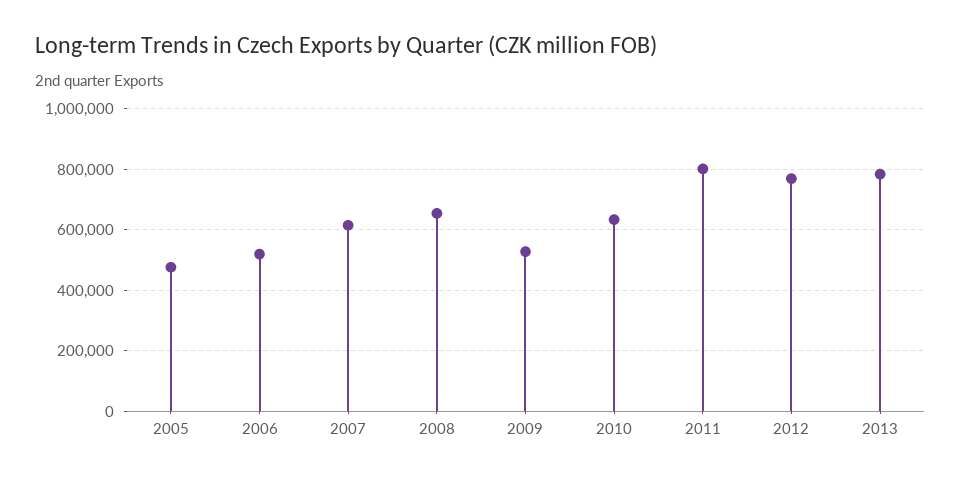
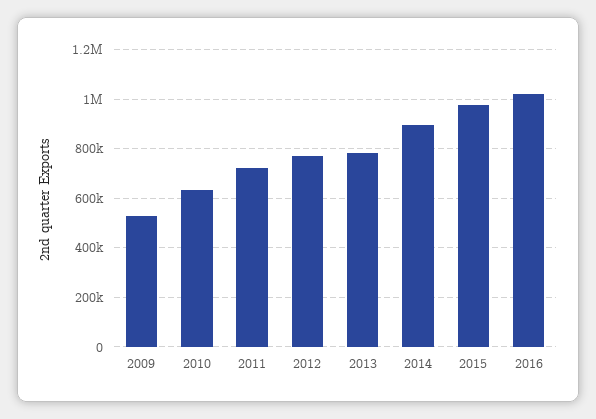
2005: 480000 -> none
2006: 520000 -> none
2007: 620000 -> none
2008: 660000 -> none
2011: 800000 -> 725000
2014: none -> 900000
2015: none -> 975000
2016: none -> 1025000

